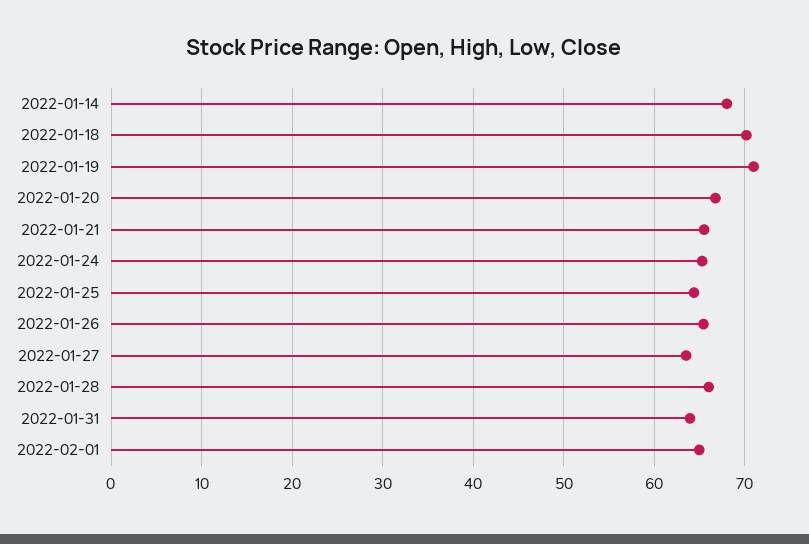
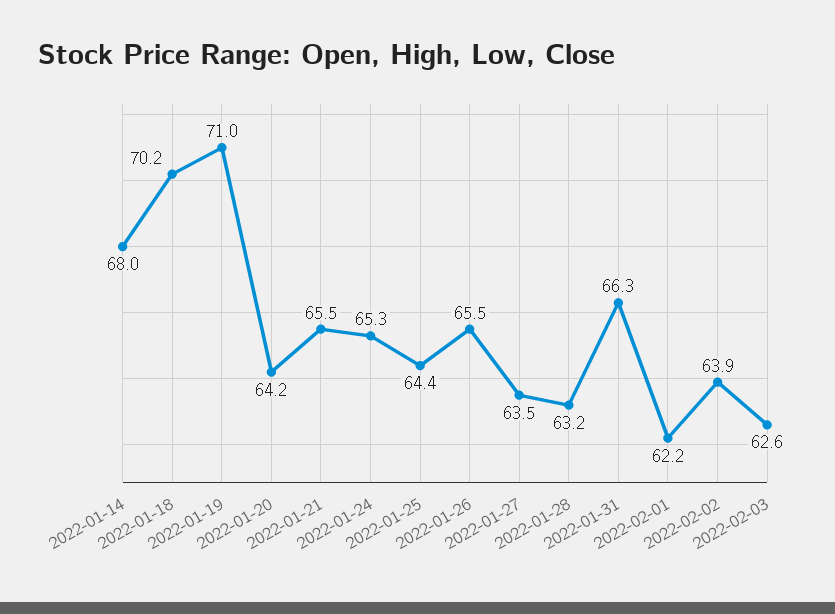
2022-01-20: 67 -> 64.2
2022-01-28: 66 -> 63.2
2022-01-31: 64 -> 66.3
2022-02-01: 65 -> 62.2
2022-02-02: none -> 63.9
2022-02-03: none -> 62.6

